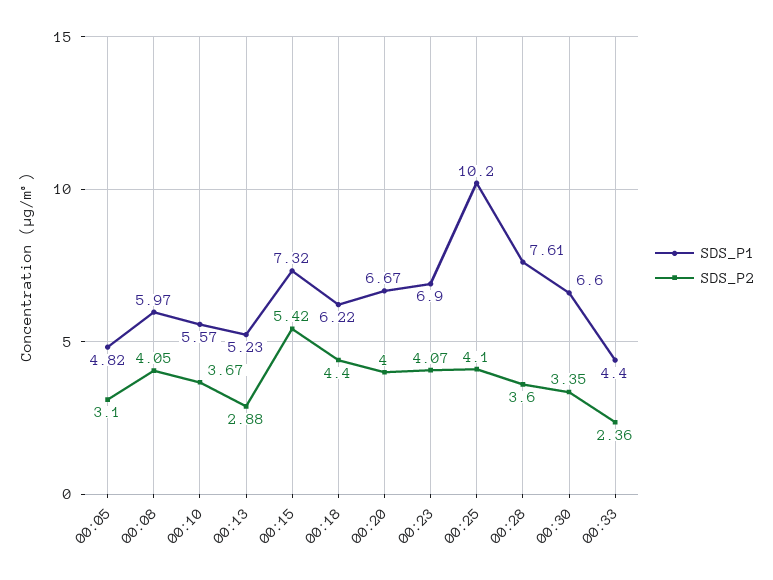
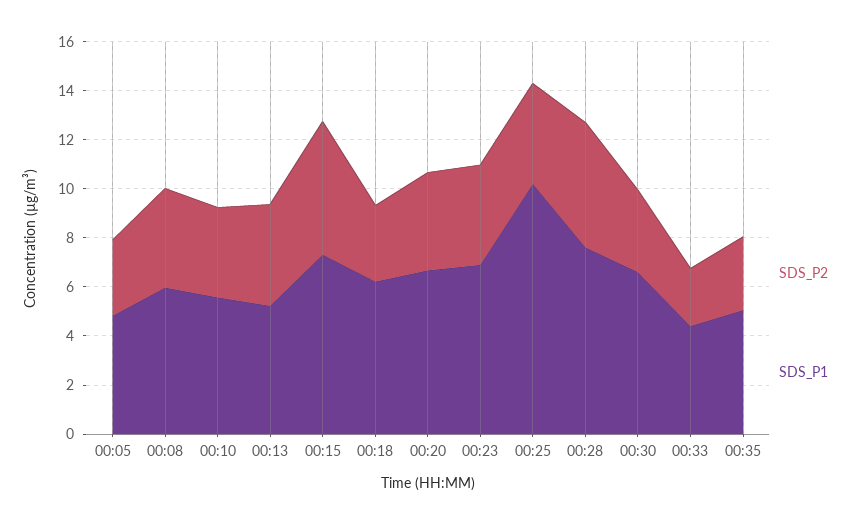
SDS_P2, 00:13: 2.88 -> 4
SDS_P2, 00:18: 4.4 -> 3
SDS_P2, 00:28: 3.6 -> 5
SDS_P2, 00:35: none -> 3
SDS_P1, 00:35: none -> 5

